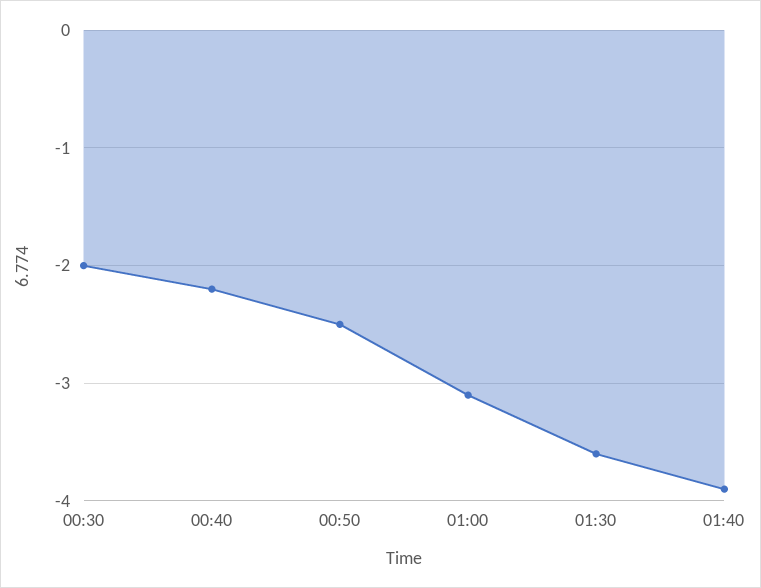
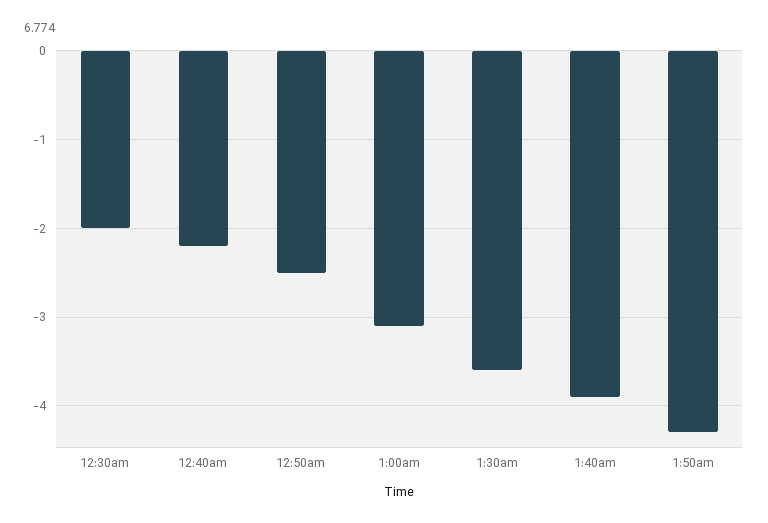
1:50am: none -> -4.3

